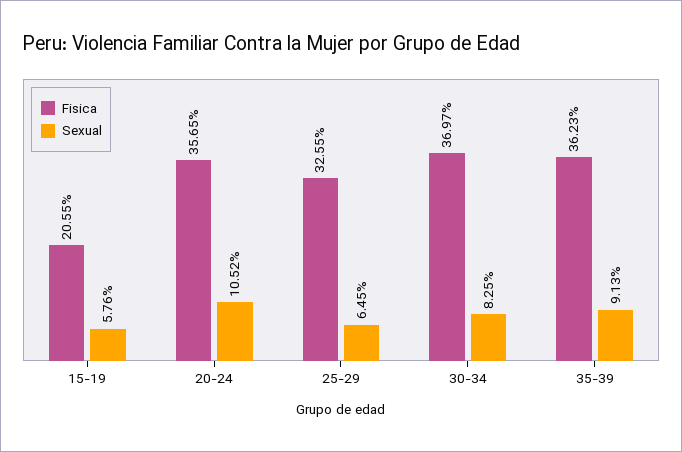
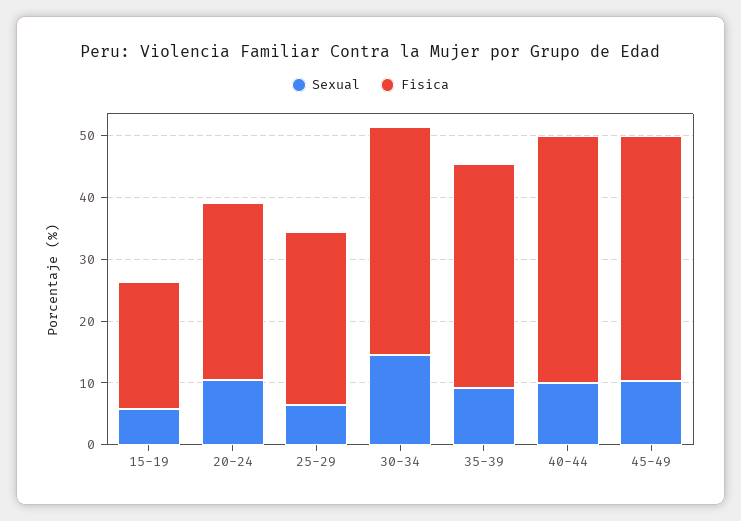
Fisica, 20-24: 35.65 -> 28
Fisica, 25-29: 32.55 -> 28
Sexual, 30-34: 8.25 -> 14
Sexual, 40-44: none -> 10
Fisica, 40-44: none -> 40
Sexual, 45-49: none -> 10
Fisica, 45-49: none -> 40

